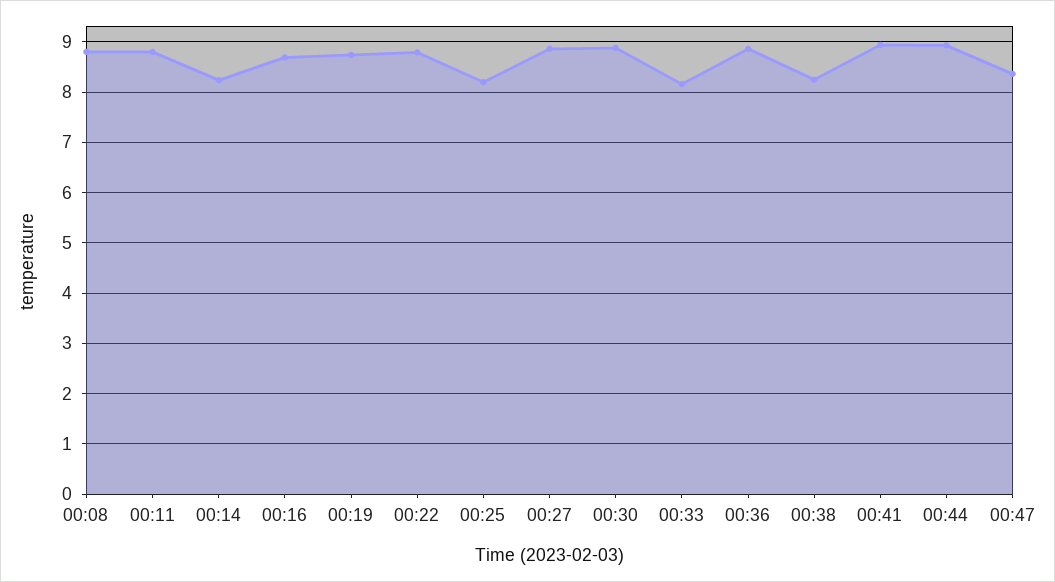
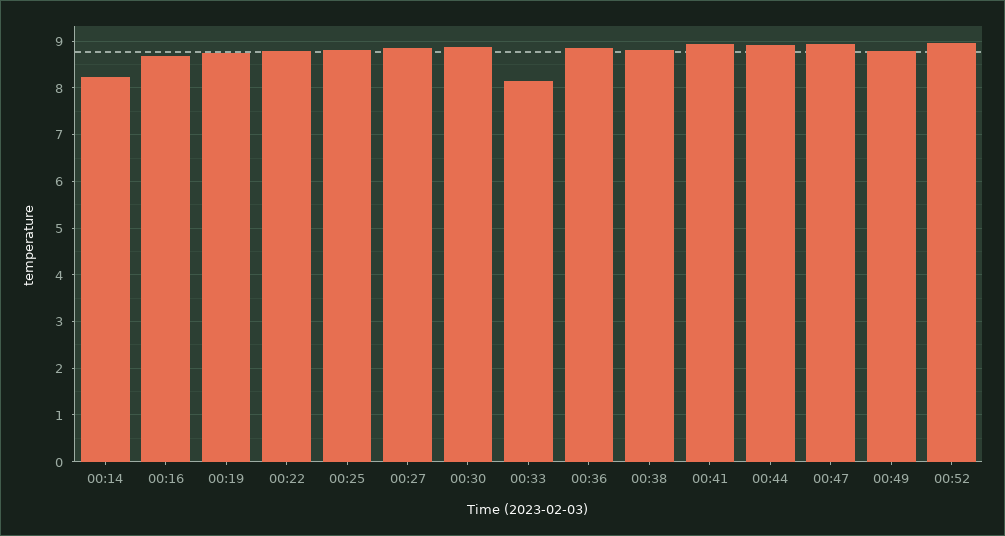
00:08: 8.8 -> none
00:11: 8.8 -> none
00:25: 8.2 -> 8.8
00:38: 8.2 -> 8.8
00:47: 8.4 -> 9
00:49: none -> 8.8
00:52: none -> 9

